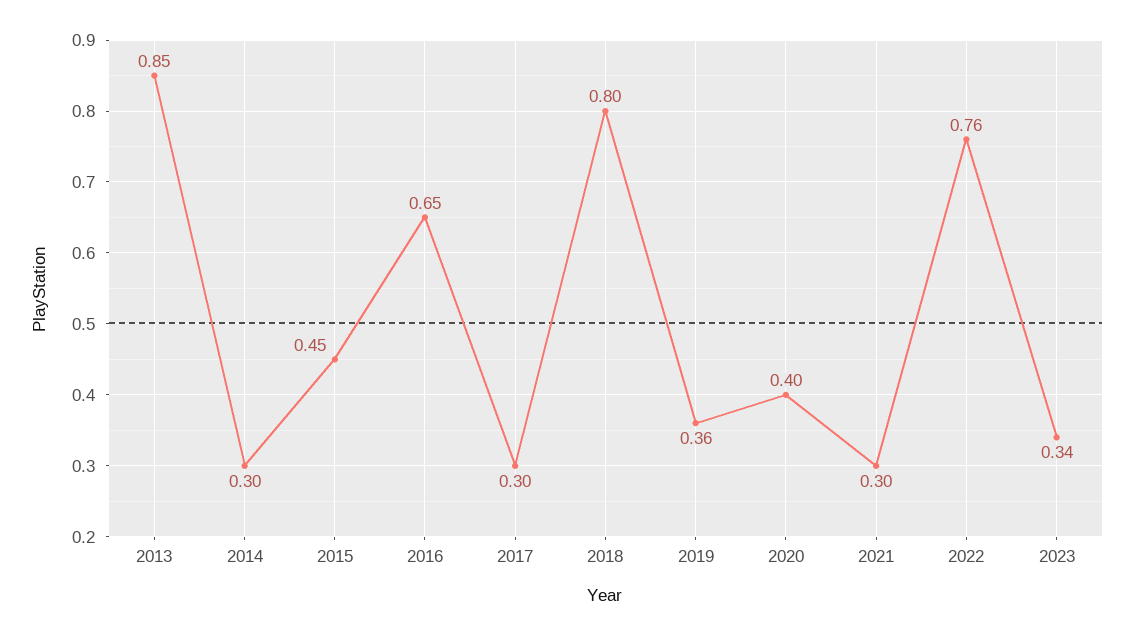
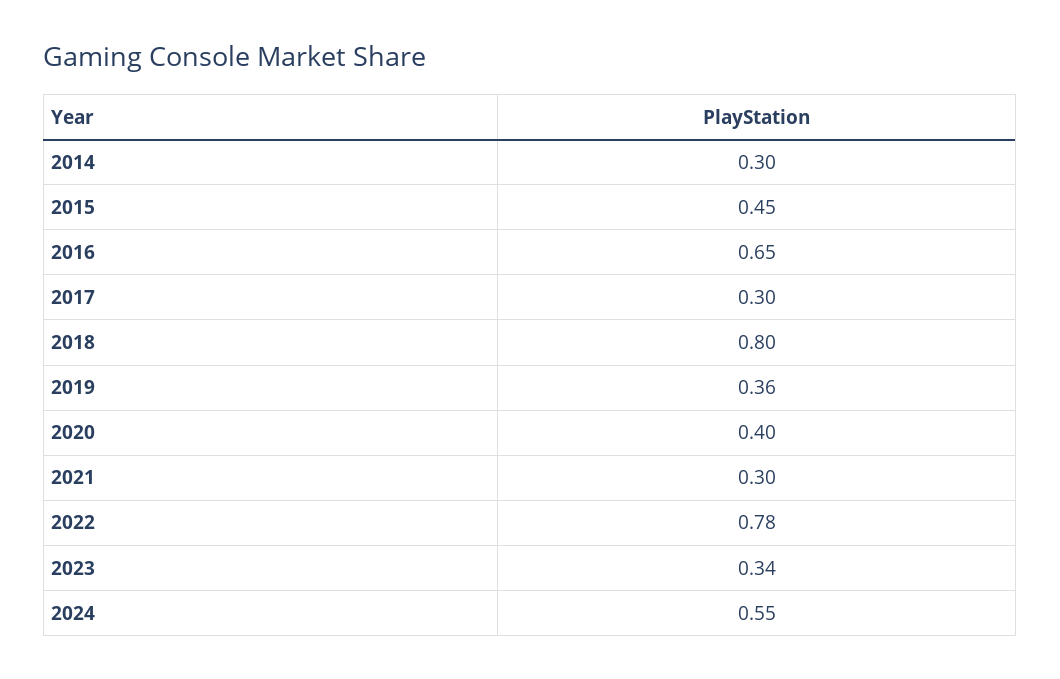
2013: 0.85 -> none
2022: 0.76 -> 0.78
2024: none -> 0.55

